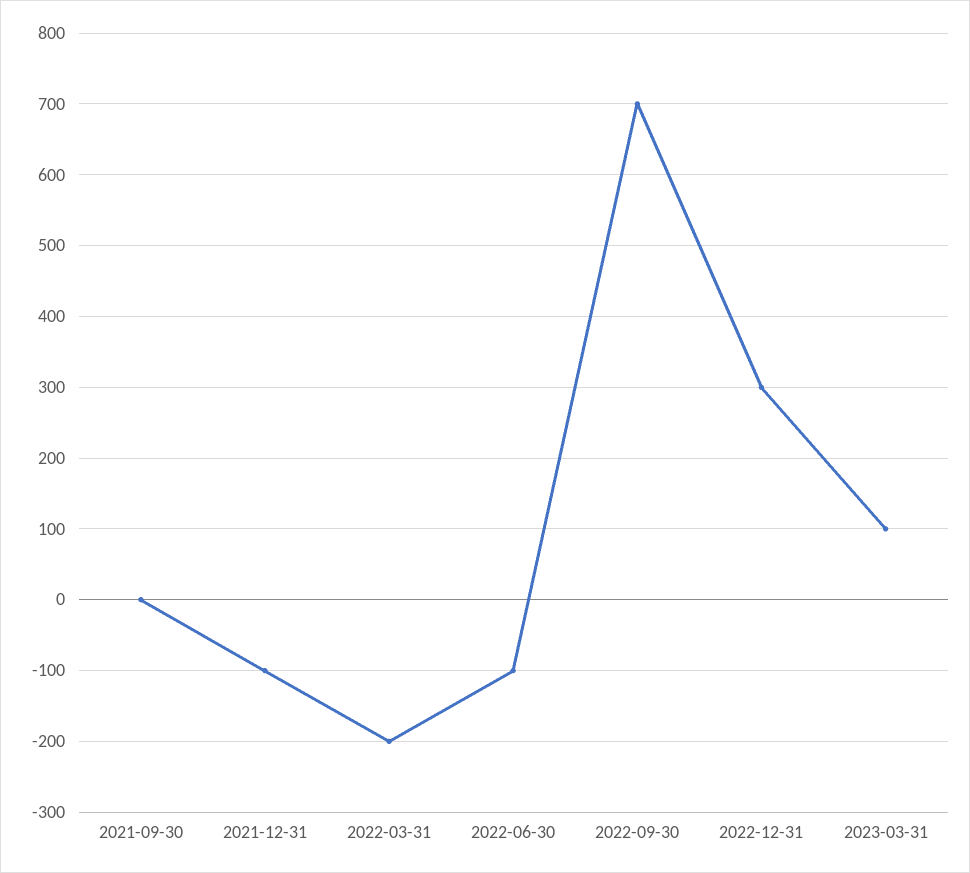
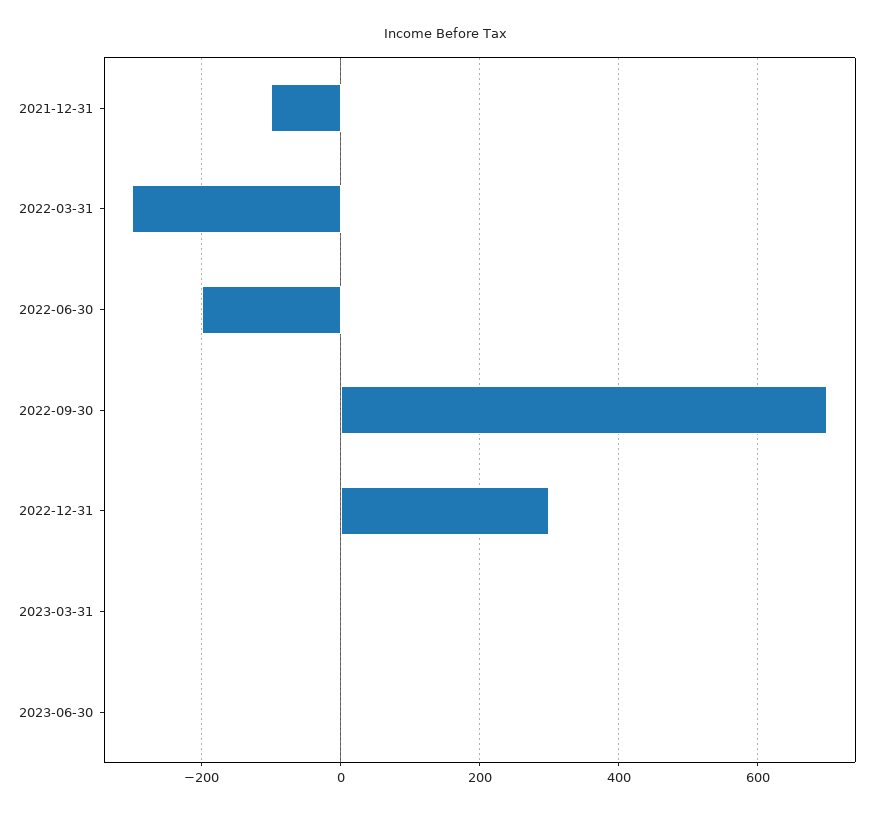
2021-09-30: 0 -> none
2022-03-31: -200 -> -300
2022-06-30: -100 -> -200
2023-03-31: 100 -> 0
2023-06-30: none -> 0

